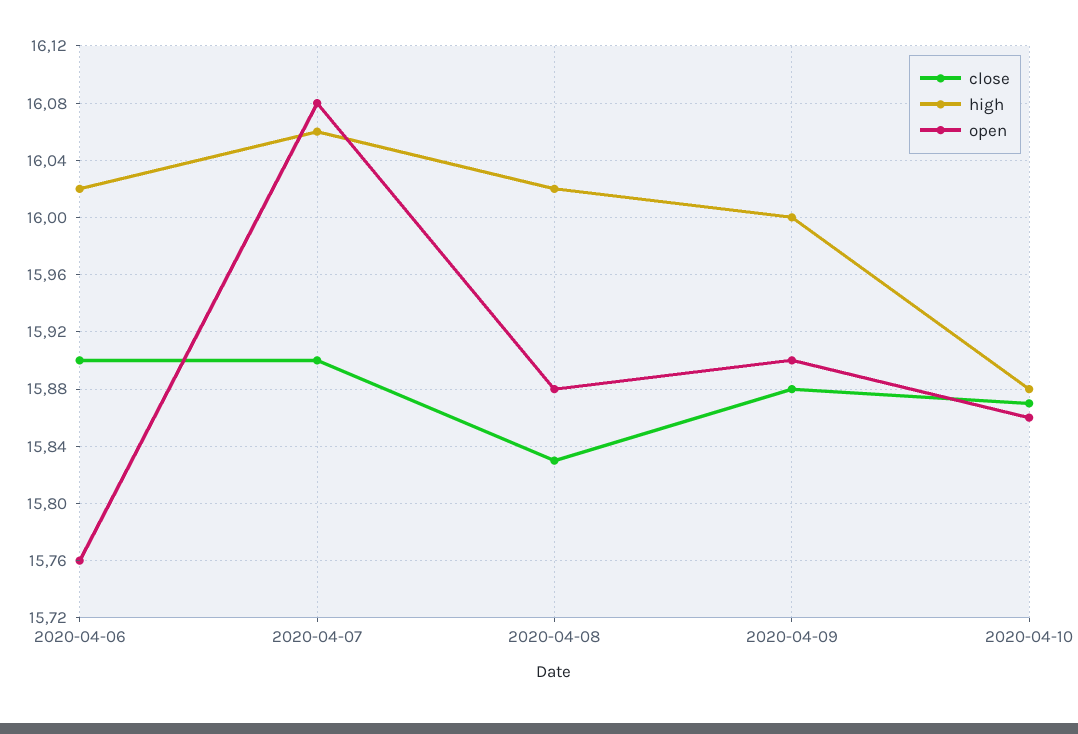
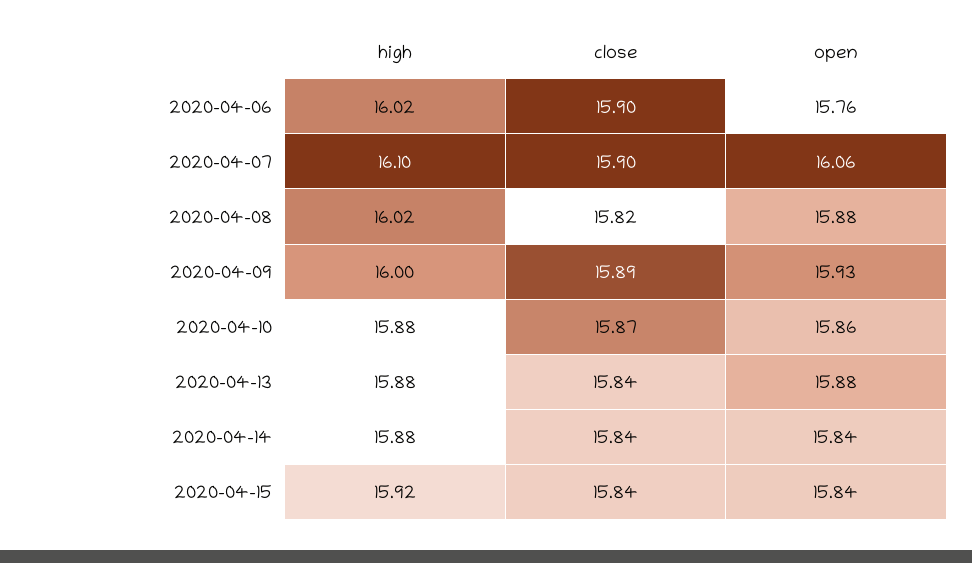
high, 2020-04-07: 16.06 -> 16.1
open, 2020-04-07: 16.08 -> 16.06
close, 2020-04-08: 15.83 -> 15.82
close, 2020-04-09: 15.88 -> 15.89
open, 2020-04-09: 15.9 -> 15.93
high, 2020-04-13: none -> 15.88
close, 2020-04-13: none -> 15.84
open, 2020-04-13: none -> 15.88
high, 2020-04-14: none -> 15.88
close, 2020-04-14: none -> 15.84
open, 2020-04-14: none -> 15.84
high, 2020-04-15: none -> 15.92
close, 2020-04-15: none -> 15.84
open, 2020-04-15: none -> 15.84

